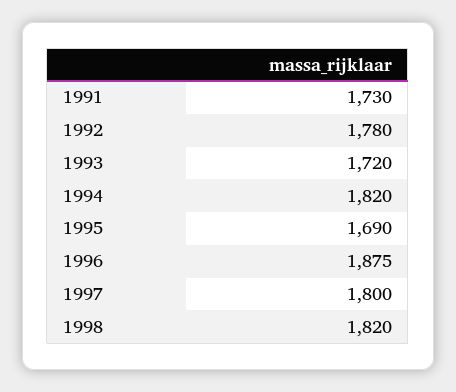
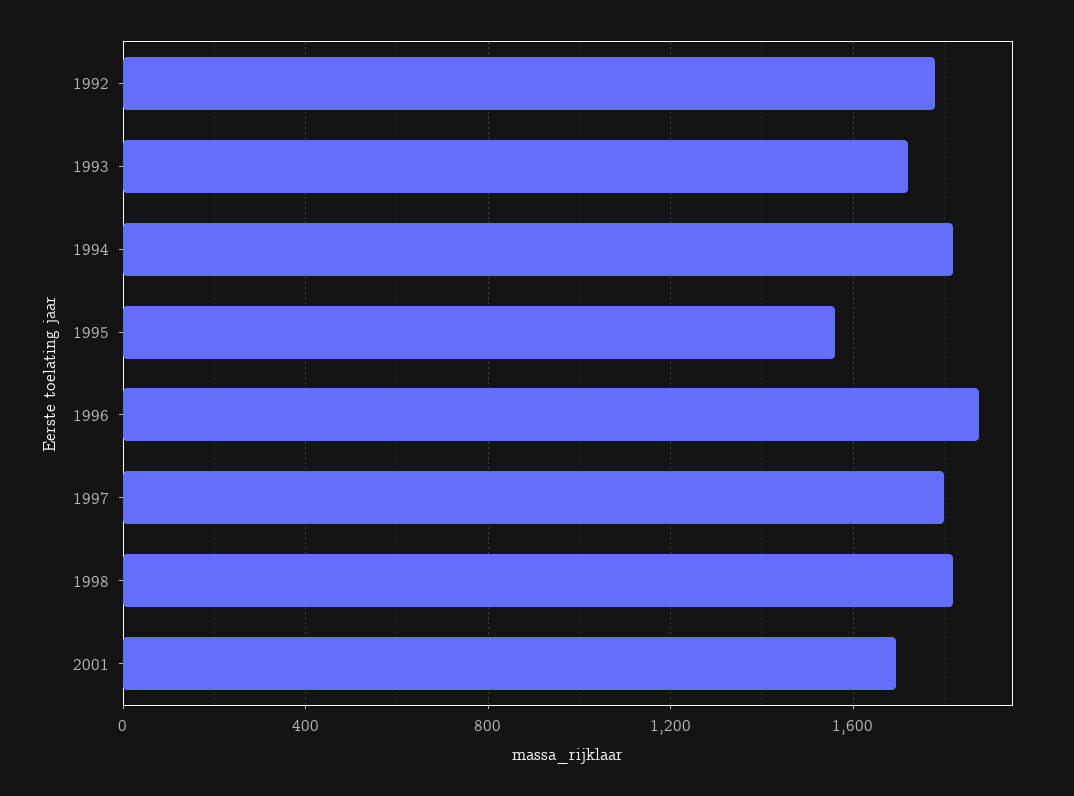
1991: 1730 -> none
1995: 1690 -> 1550
2001: none -> 1700

